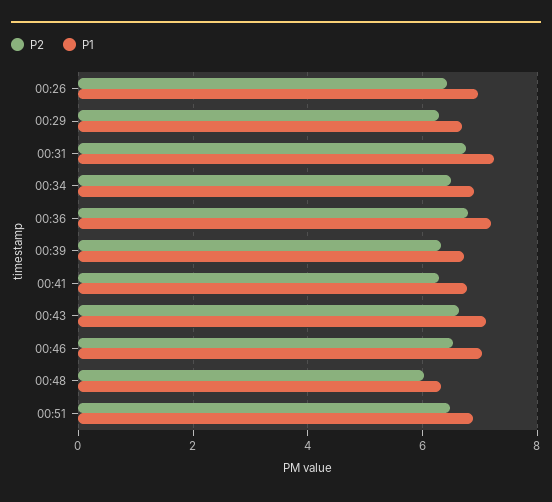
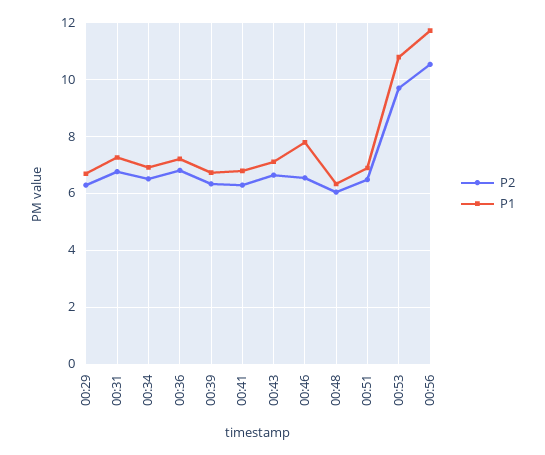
P2, 00:26: 6.4 -> none
P1, 00:26: 7 -> none
P1, 00:46: 7 -> 7.75
P2, 00:53: none -> 9.75
P1, 00:53: none -> 10.75
P2, 00:56: none -> 10.5
P1, 00:56: none -> 11.75

